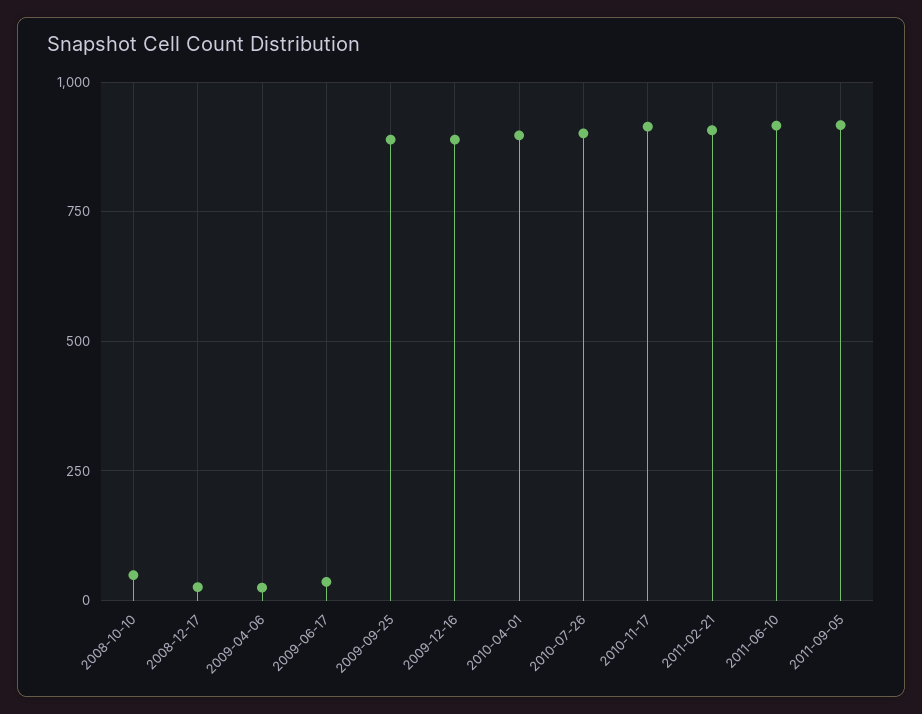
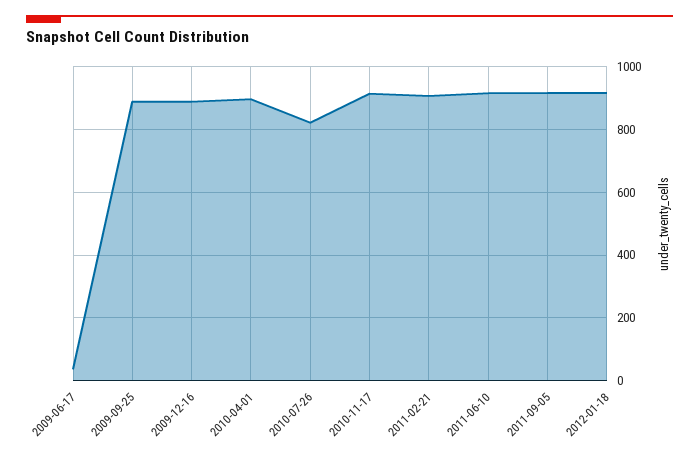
2008-10-10: 50 -> none
2008-12-17: 25 -> none
2009-04-06: 25 -> none
2010-07-26: 900 -> 820
2012-01-18: none -> 920

